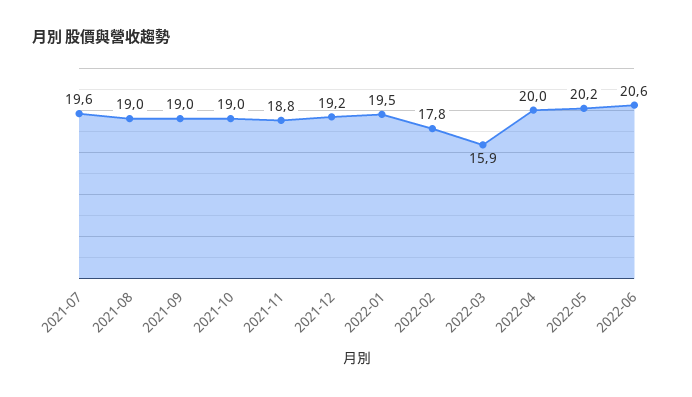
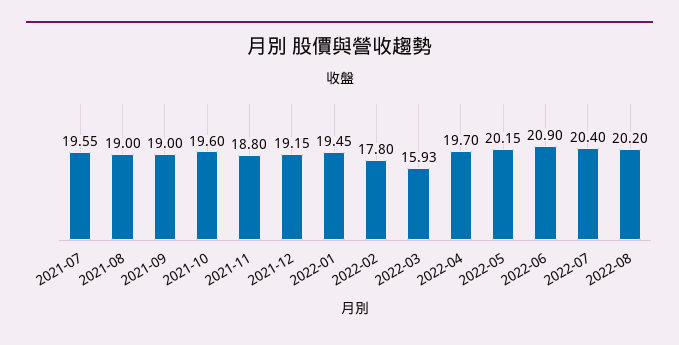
2021-10: 19 -> 19.6
2022-04: 20 -> 19.7
2022-06: 20.6 -> 20.9
2022-07: none -> 20.4
2022-08: none -> 20.2

